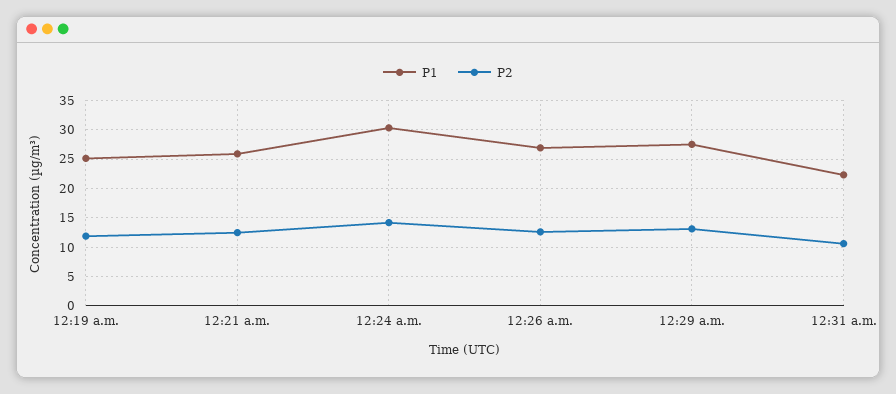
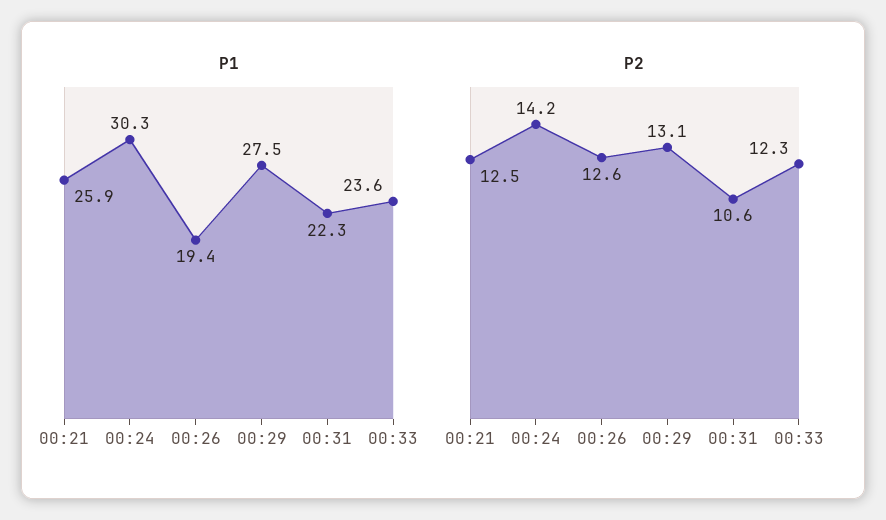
P1, 12:19 a.m.: 25 -> none
P2, 12:19 a.m.: 12.5 -> none
P1, 12:26 a.m.: 27.5 -> 19.4
P1, 00:33: none -> 23.6
P2, 00:33: none -> 12.3

